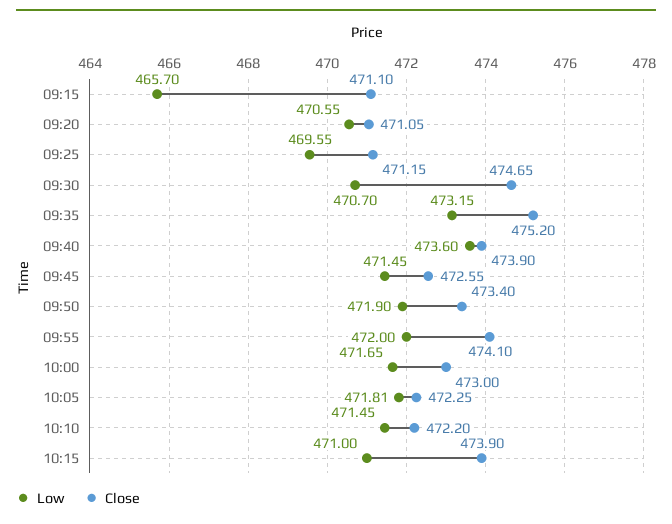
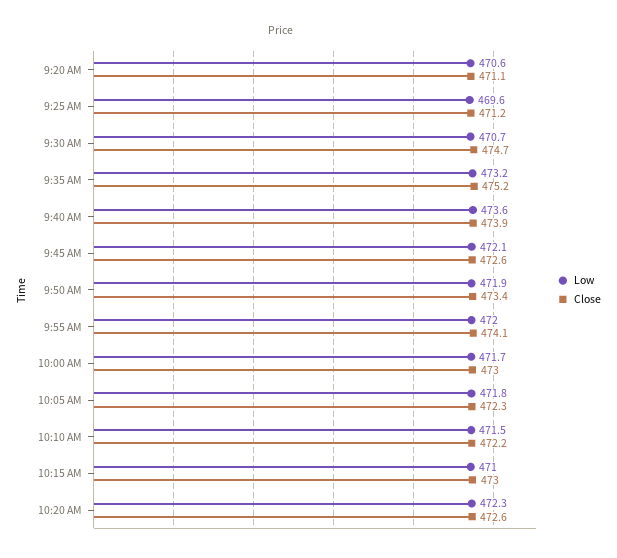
Low, 09:15: 465.7 -> none
Close, 09:15: 471.1 -> none
Low, 09:45: 471.45 -> 472.1
Close, 10:15: 473.9 -> 473
Low, 10:20 AM: none -> 472.3
Close, 10:20 AM: none -> 472.6

